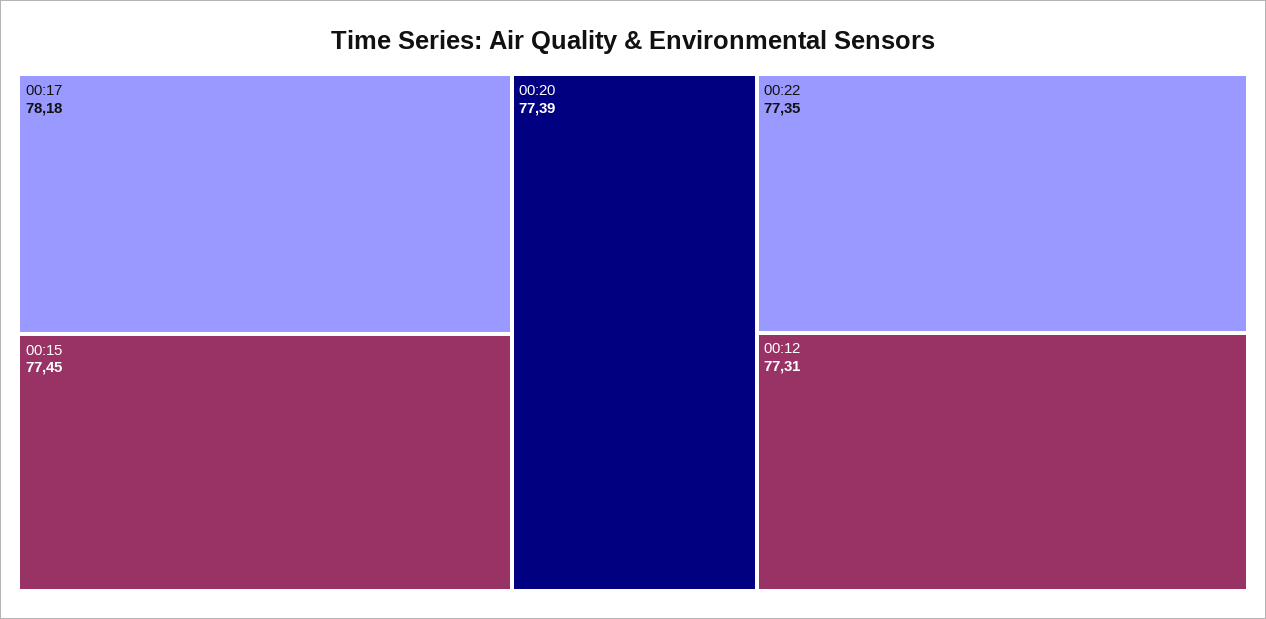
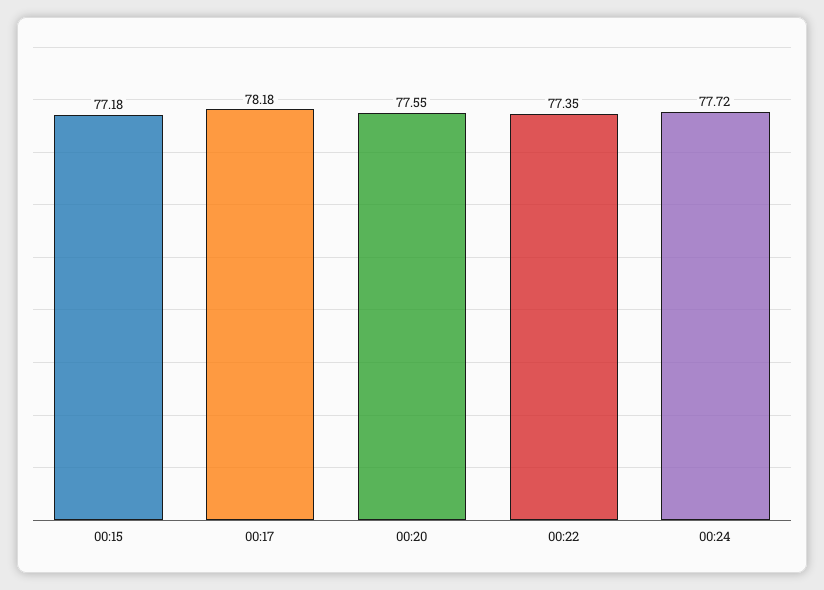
00:15: 77.45 -> 77.18
00:20: 77.39 -> 77.55
00:12: 77.31 -> none
00:24: none -> 77.72

